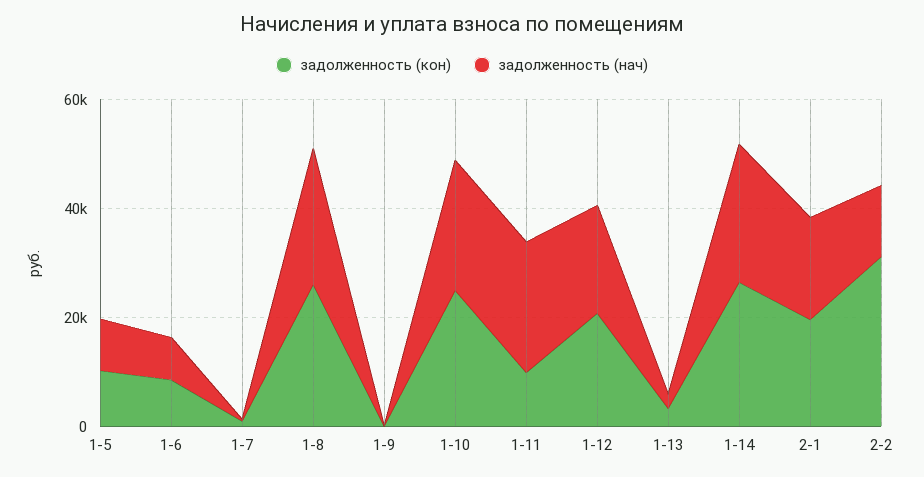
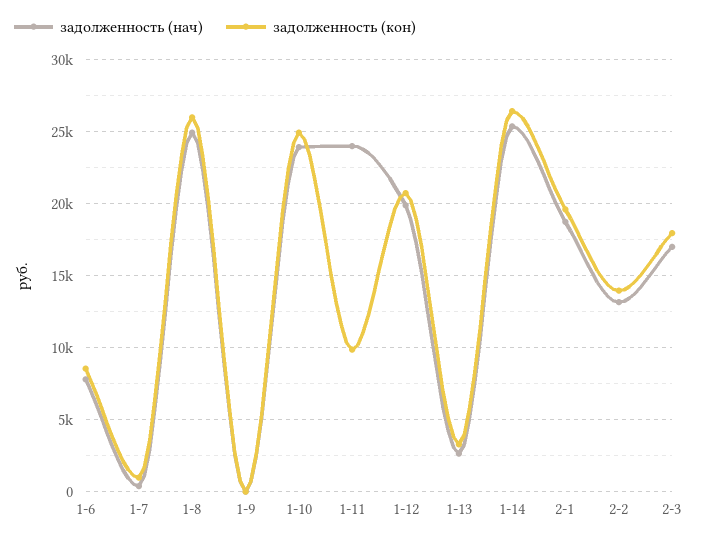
задолженность (кон), 1-5: 10000 -> none
задолженность (нач), 1-5: 10000 -> none
задолженность (кон), 2-2: 30000 -> 14000
задолженность (нач), 2-3: none -> 17000
задолженность (кон), 2-3: none -> 18000

